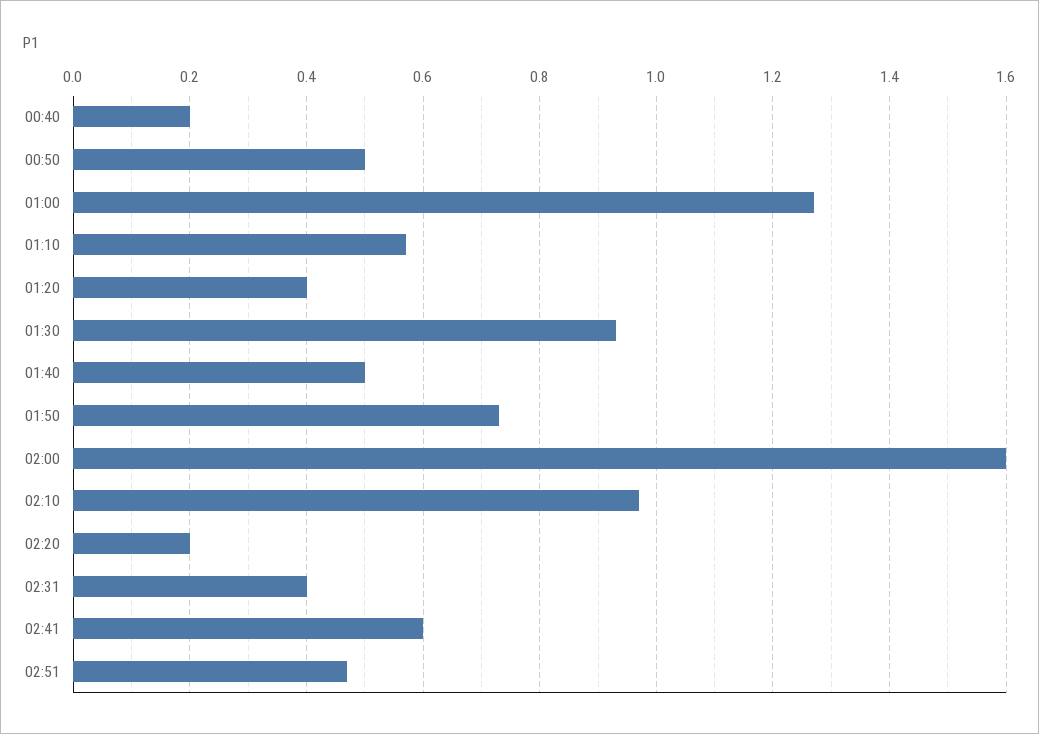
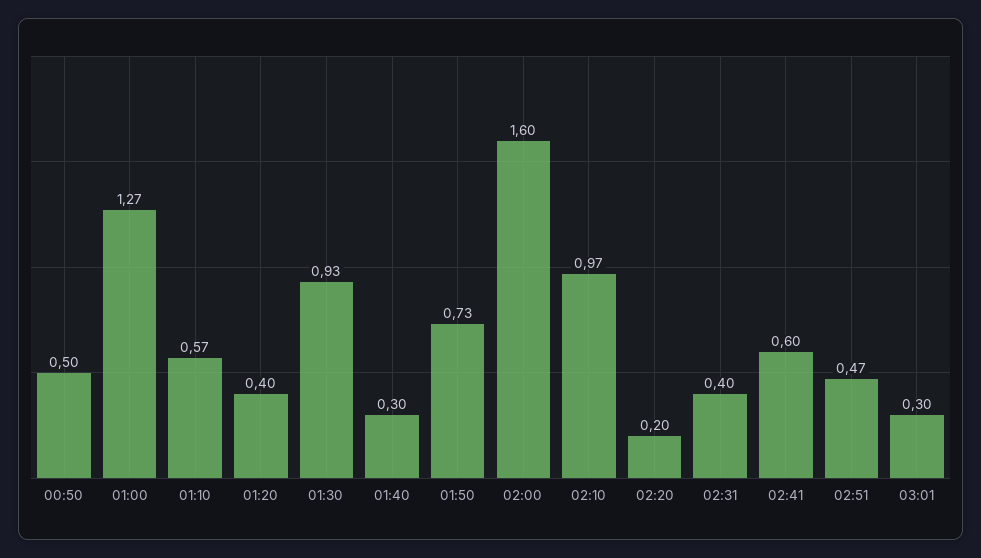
00:40: 0.2 -> none
01:40: 0.5 -> 0.3
03:01: none -> 0.3

